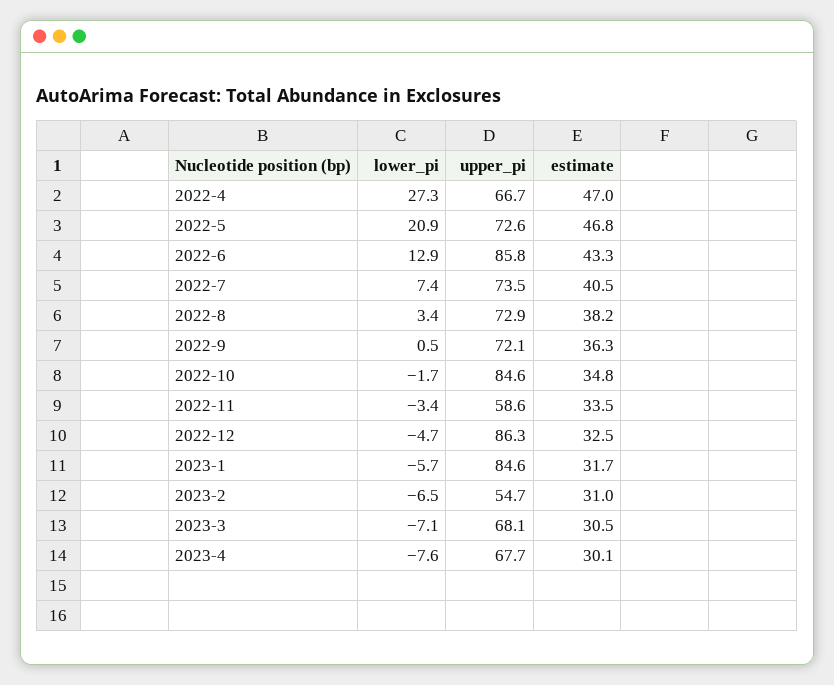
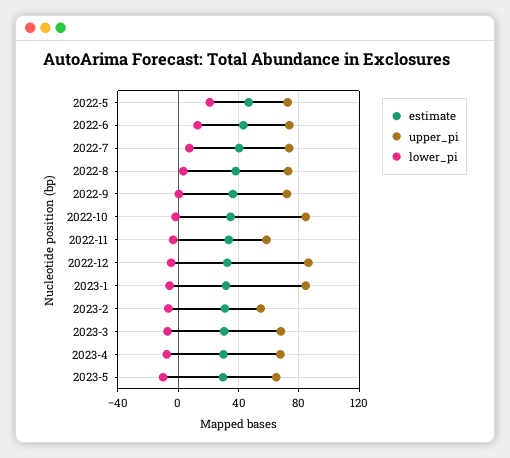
lower_pi, 2022-4: 27.3 -> none
upper_pi, 2022-4: 66.7 -> none
estimate, 2022-4: 47 -> none
upper_pi, 2022-6: 85.8 -> 75
estimate, 2023-5: none -> 30
upper_pi, 2023-5: none -> 65
lower_pi, 2023-5: none -> -10

